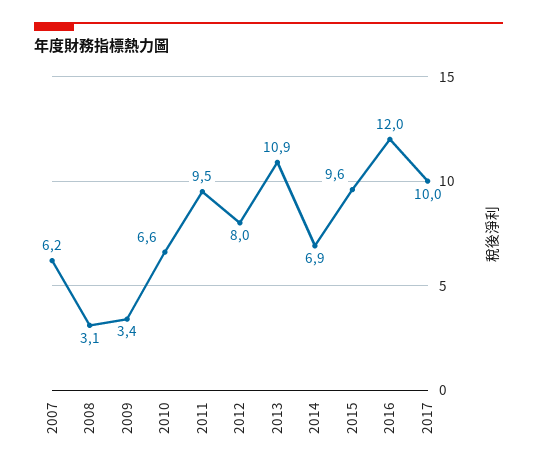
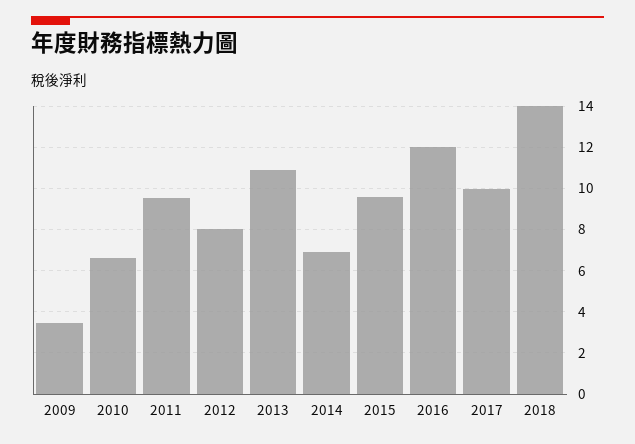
2007: 6.2 -> none
2008: 3.1 -> none
2018: none -> 14

